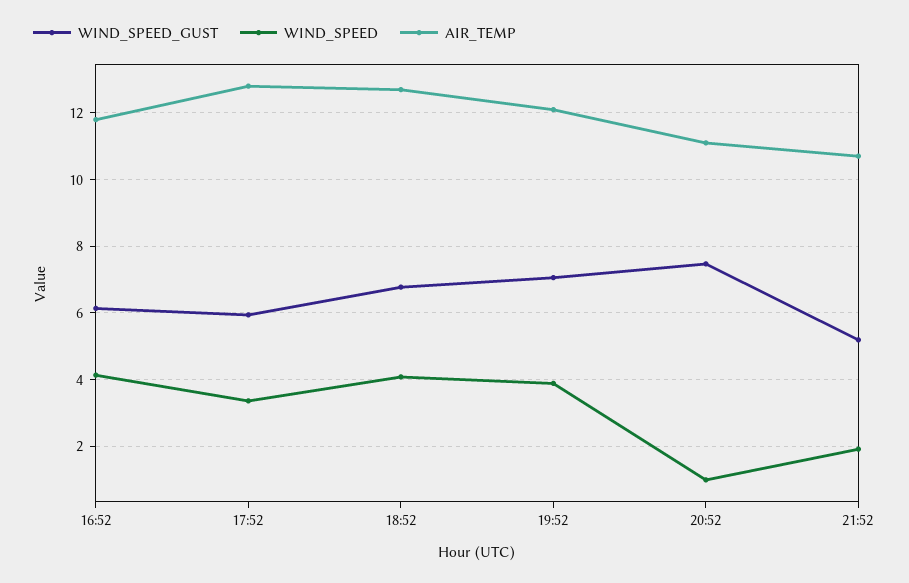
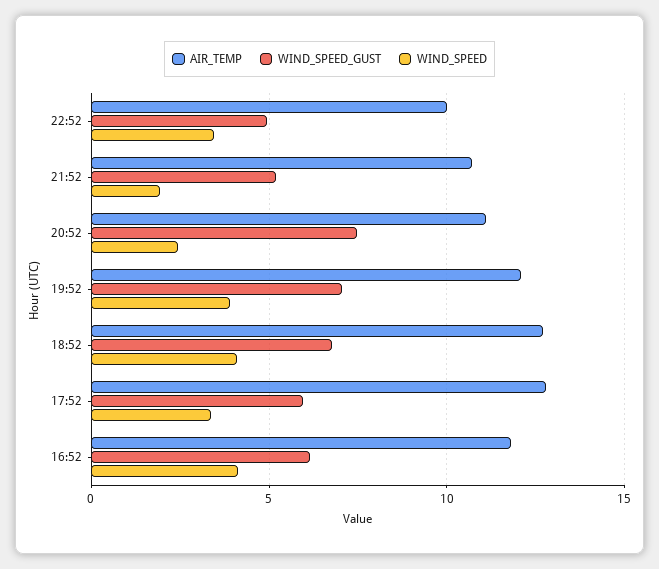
WIND_SPEED, 20:52: 1 -> 2.5
AIR_TEMP, 22:52: none -> 10
WIND_SPEED_GUST, 22:52: none -> 5
WIND_SPEED, 22:52: none -> 3.5

